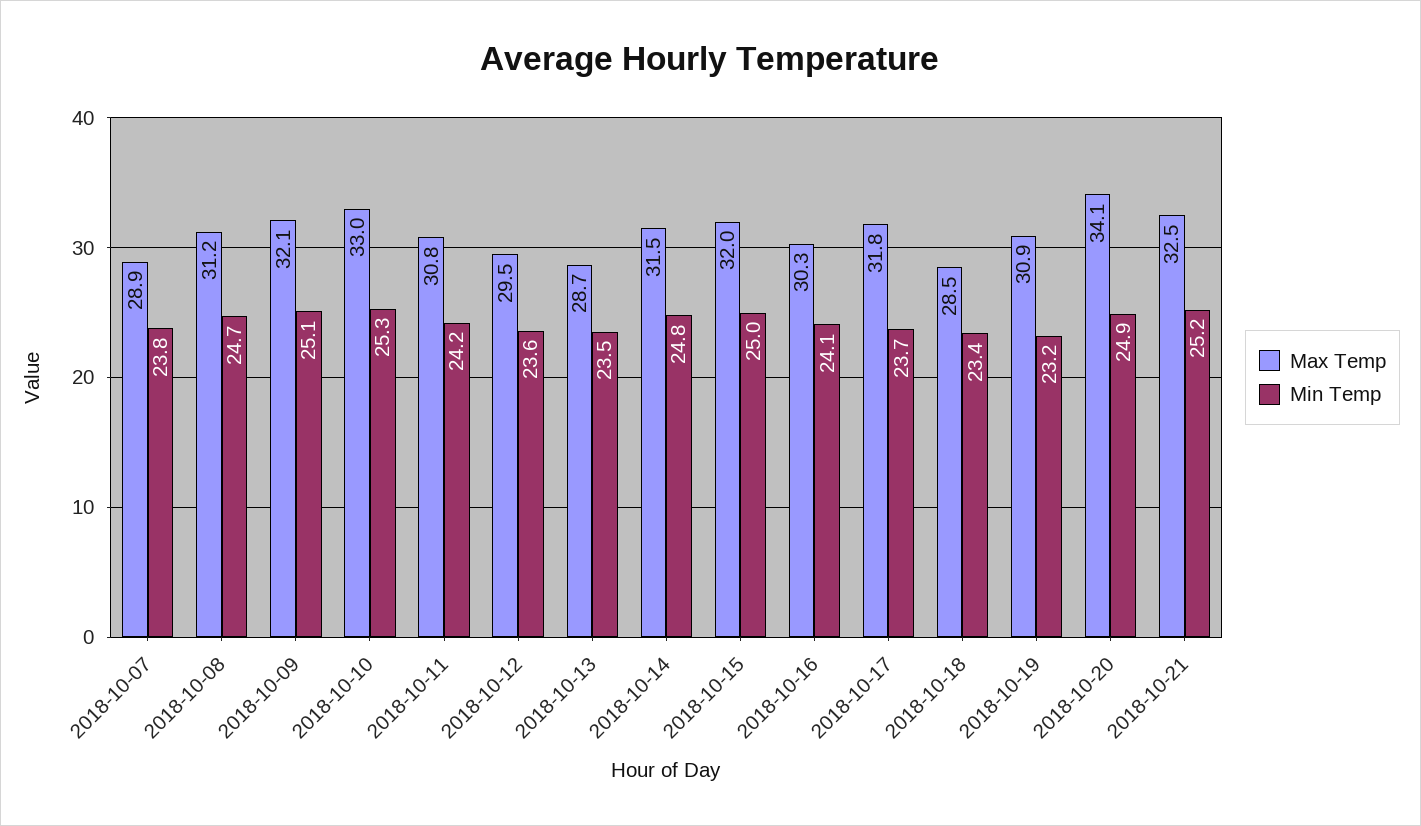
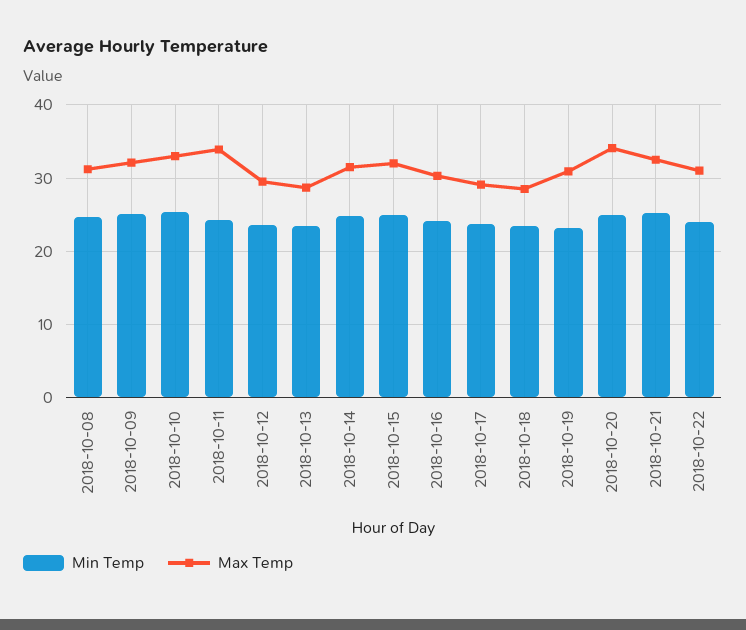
Max Temp, 2018-10-07: 28.9 -> none
Min Temp, 2018-10-07: 23.8 -> none
Max Temp, 2018-10-11: 30.8 -> 34
Max Temp, 2018-10-17: 31.8 -> 29
Min Temp, 2018-10-22: none -> 24
Max Temp, 2018-10-22: none -> 31

